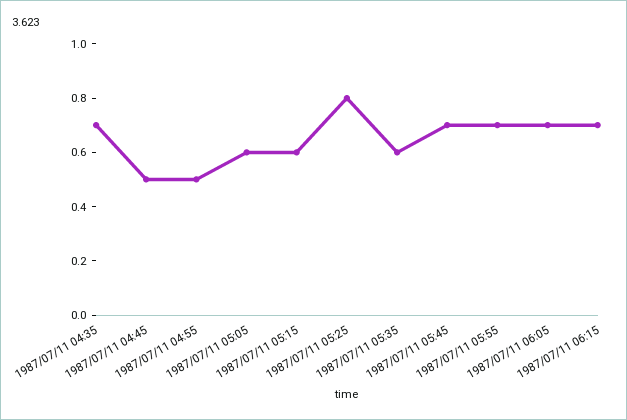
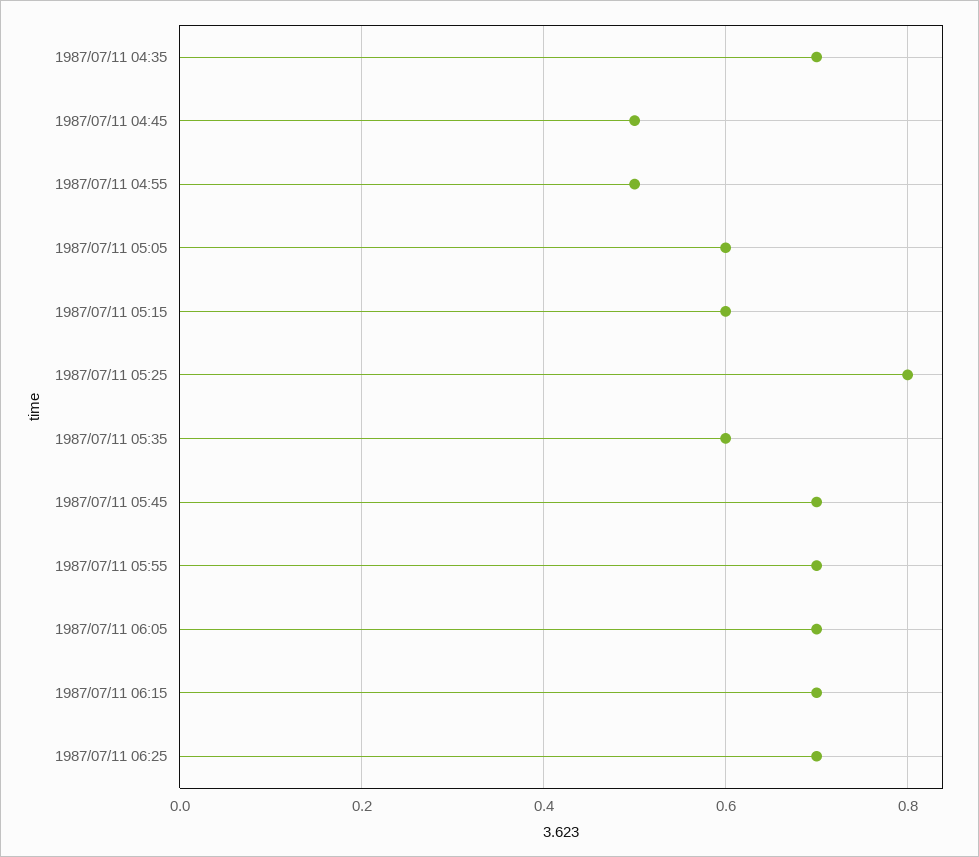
1987/07/11 06:25: none -> 0.7

